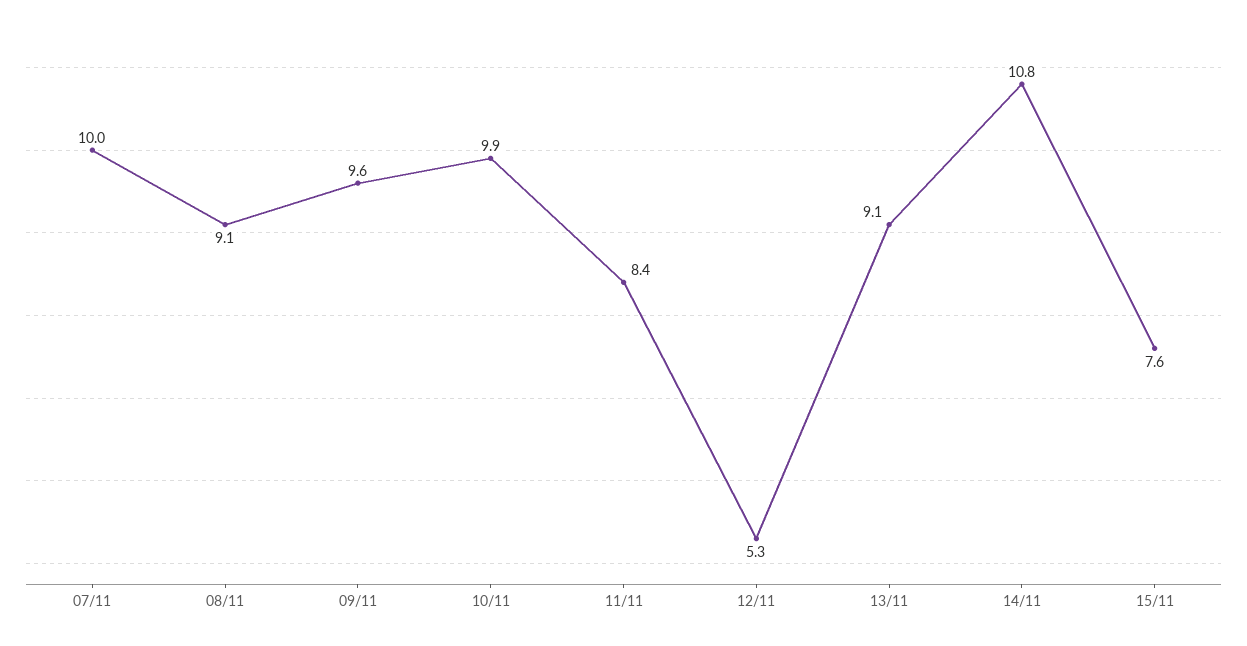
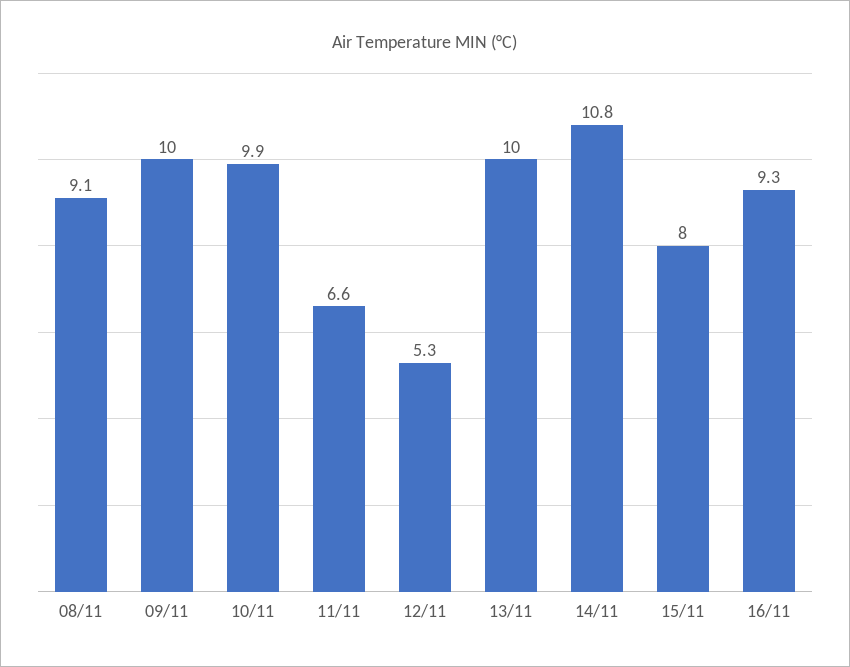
07/11: 10 -> none
09/11: 9.6 -> 10
11/11: 8.4 -> 6.6
13/11: 9.1 -> 10
15/11: 7.6 -> 8
16/11: none -> 9.3

